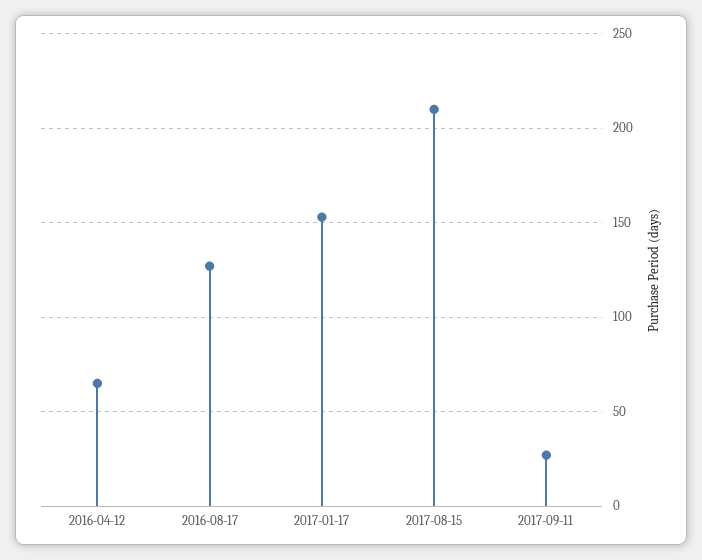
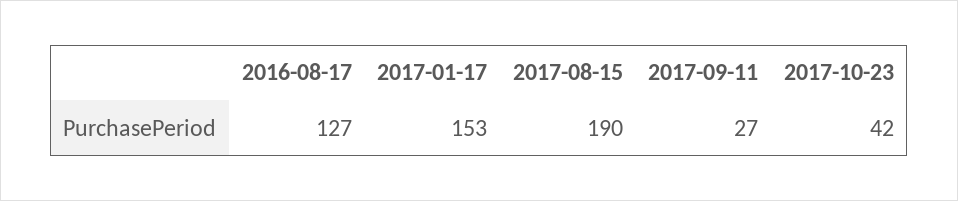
2016-04-12: 65 -> none
2017-08-15: 210 -> 190
2017-10-23: none -> 42

